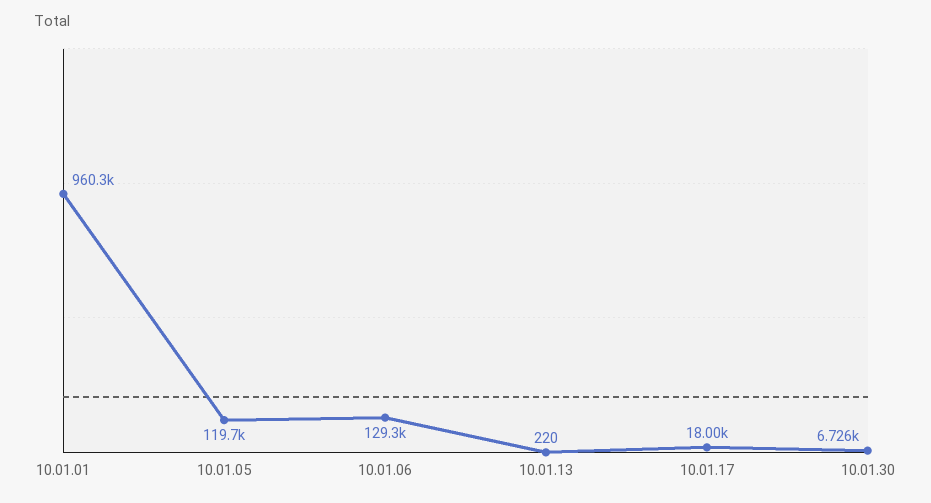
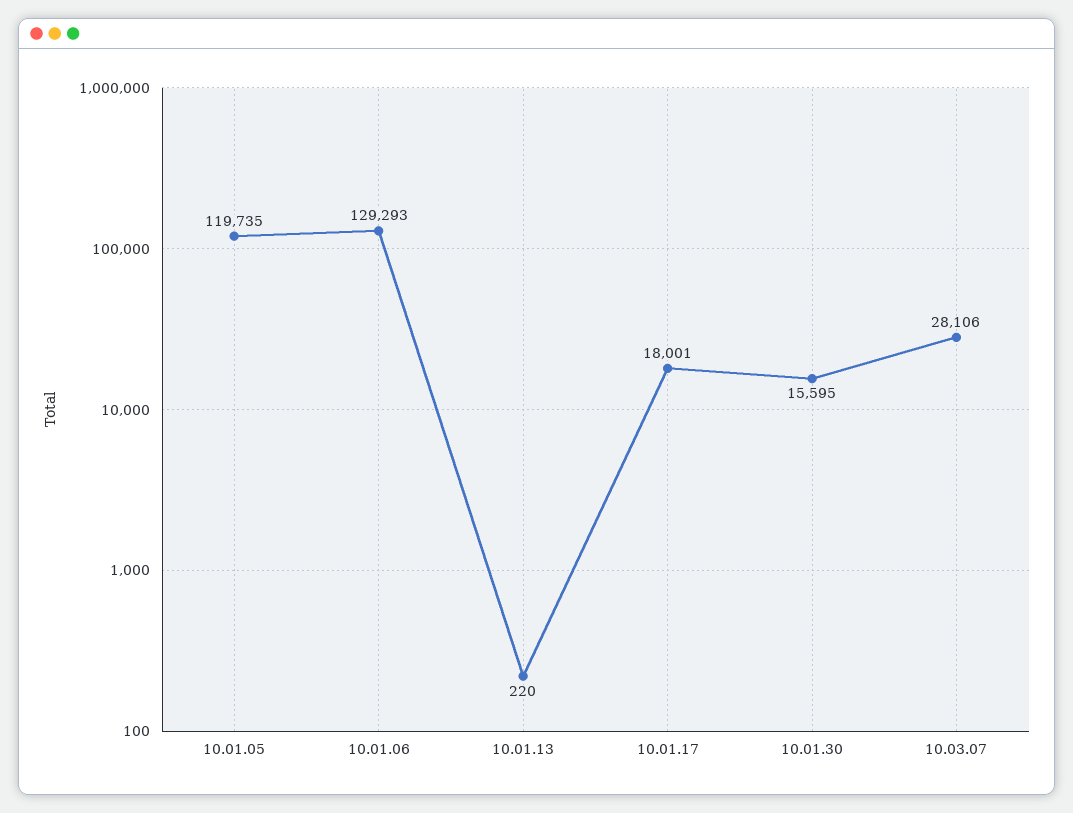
10.01.01: 960300 -> none
10.01.30: 6726 -> 15595
10.03.07: none -> 28106

